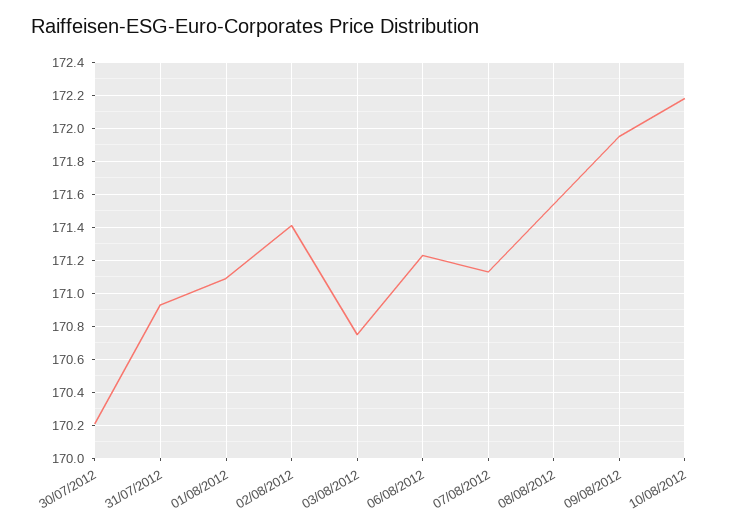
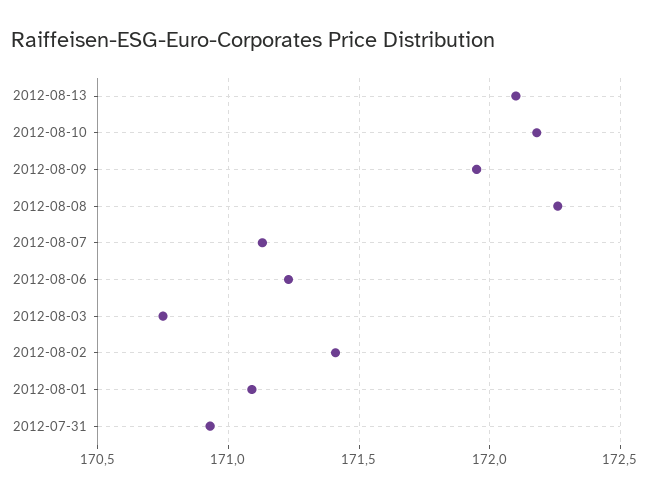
30/07/2012: 170.2 -> none
08/08/2012: 171.55 -> 172.25
2012-08-13: none -> 172.1

